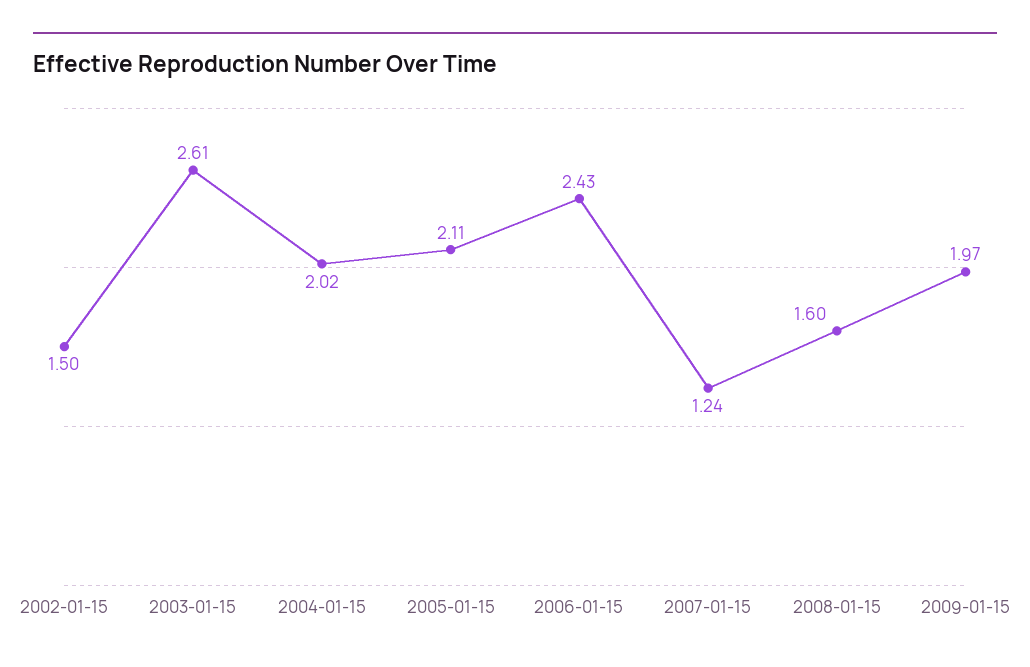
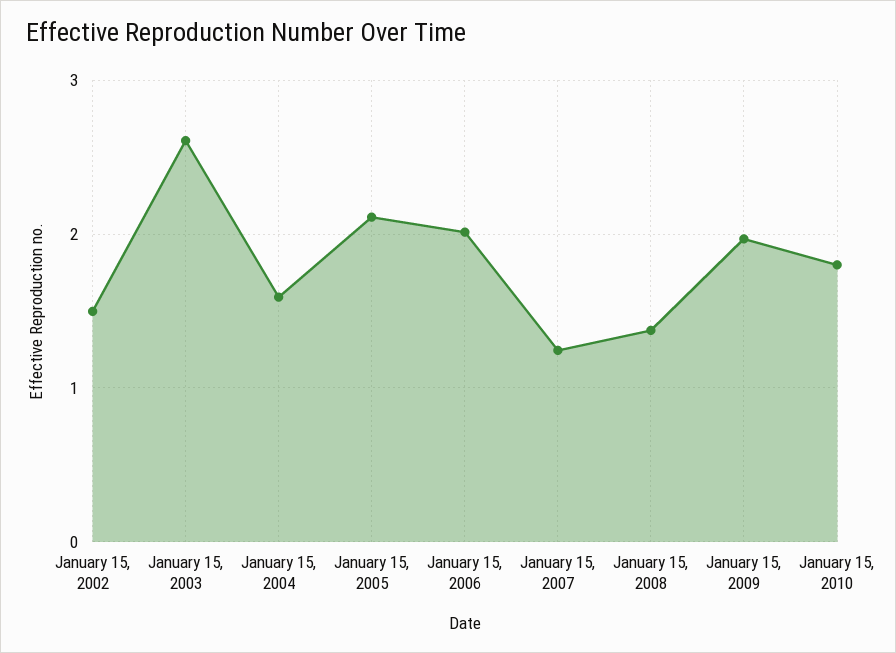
2004-01-15: 2.02 -> 1.6
2006-01-15: 2.43 -> 2
2008-01-15: 1.6 -> 1.4
January 15, 2010: none -> 1.8

